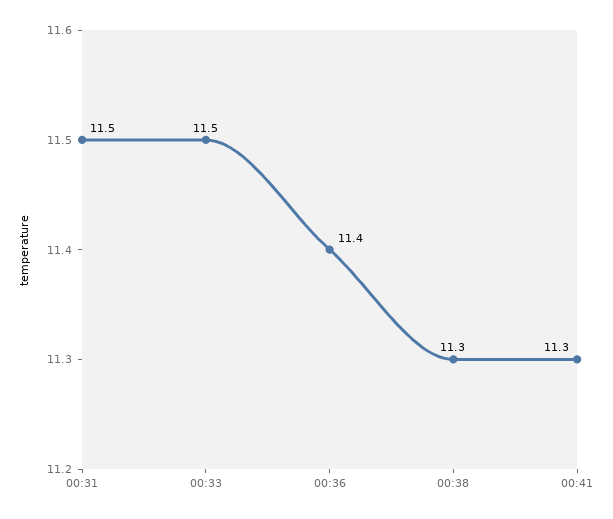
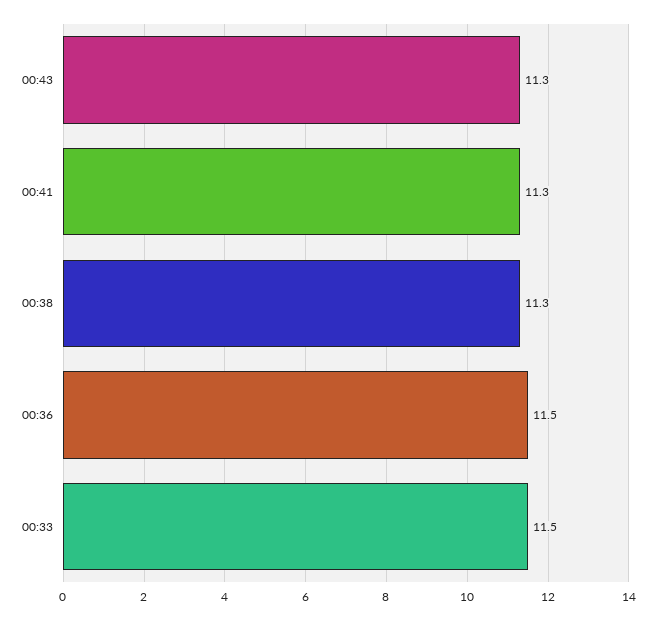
00:31: 11.5 -> none
00:36: 11.4 -> 11.5
00:43: none -> 11.3

